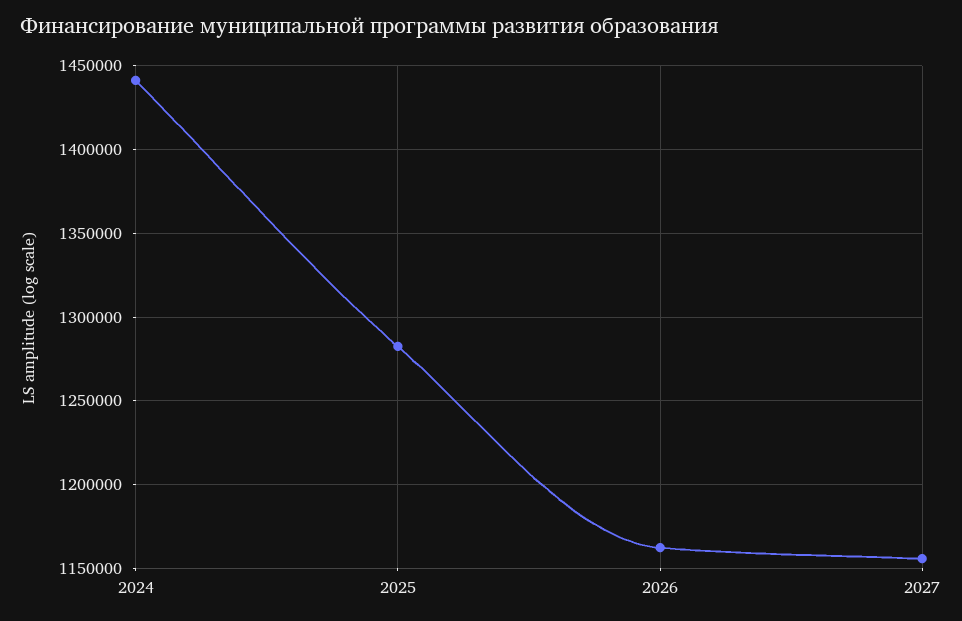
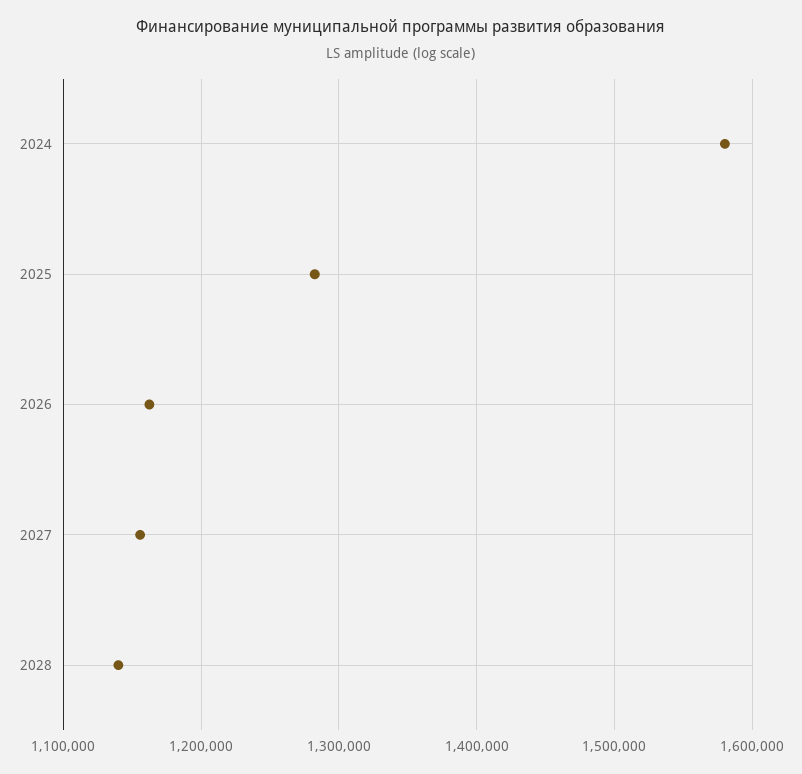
2024: 1440000 -> 1580000
2028: none -> 1140000

